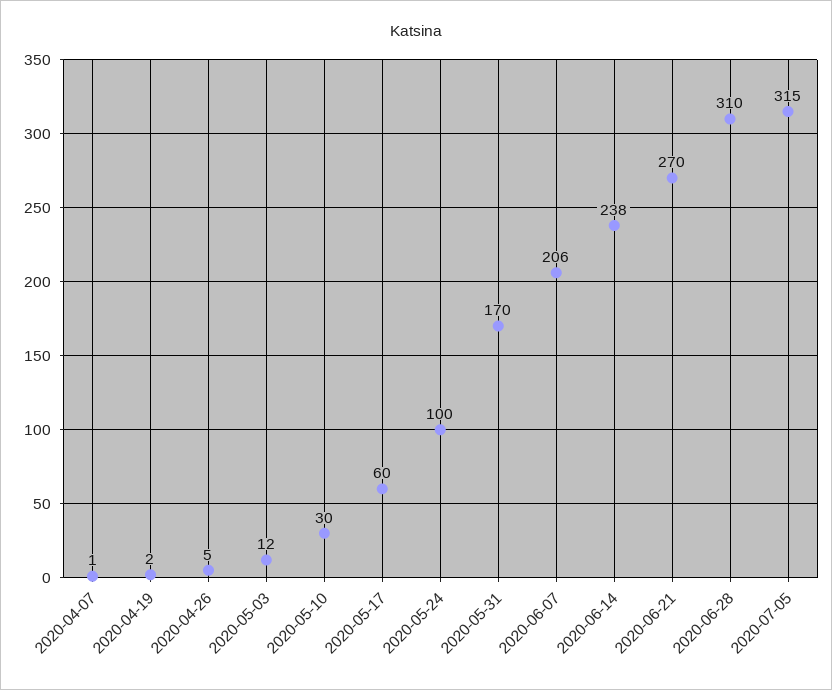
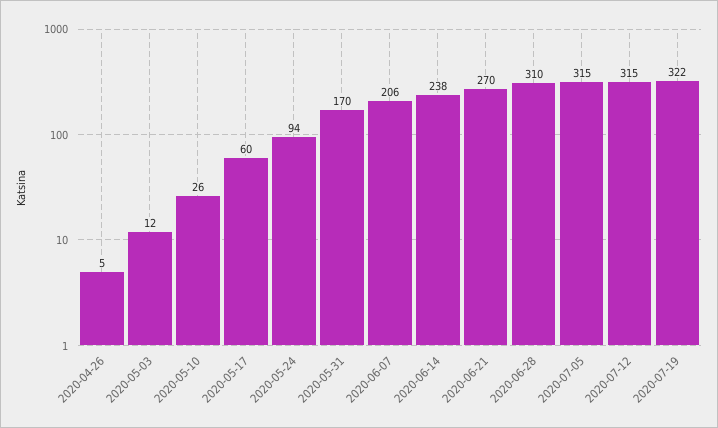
2020-04-07: 1 -> none
2020-04-19: 2 -> none
2020-05-10: 30 -> 26
2020-05-24: 100 -> 94
2020-07-12: none -> 315
2020-07-19: none -> 322

